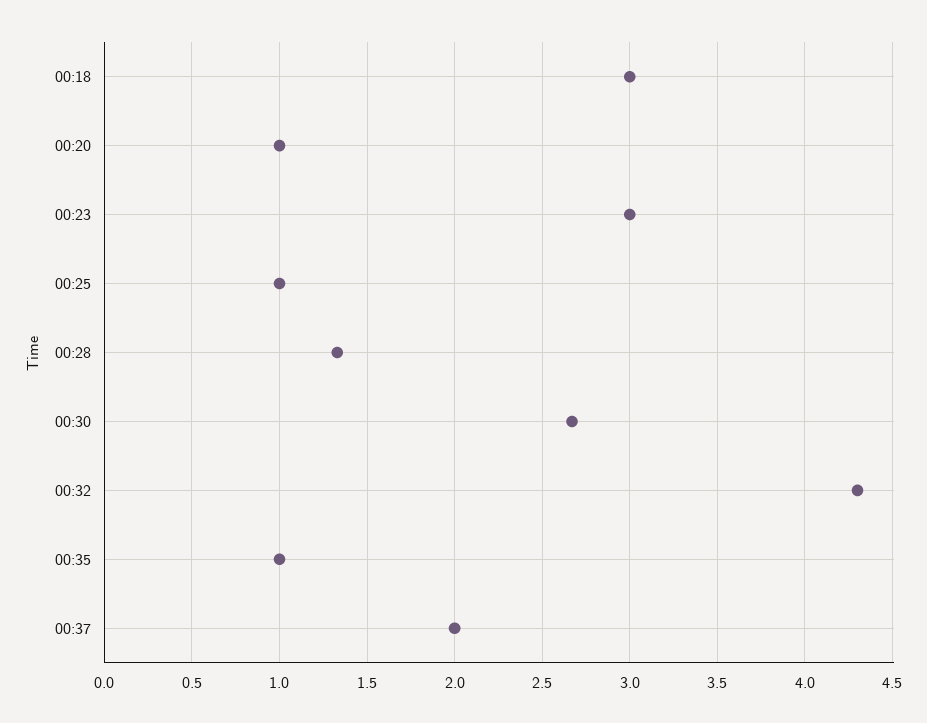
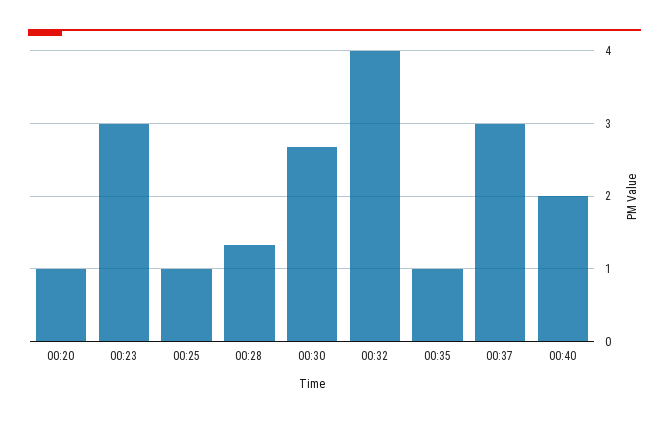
00:18: 3 -> none
00:32: 4.3 -> 4
00:37: 2 -> 3
00:40: none -> 2

